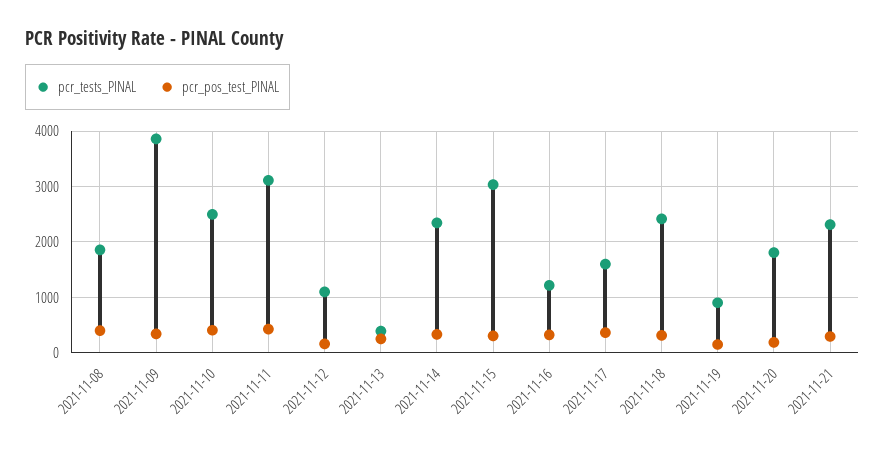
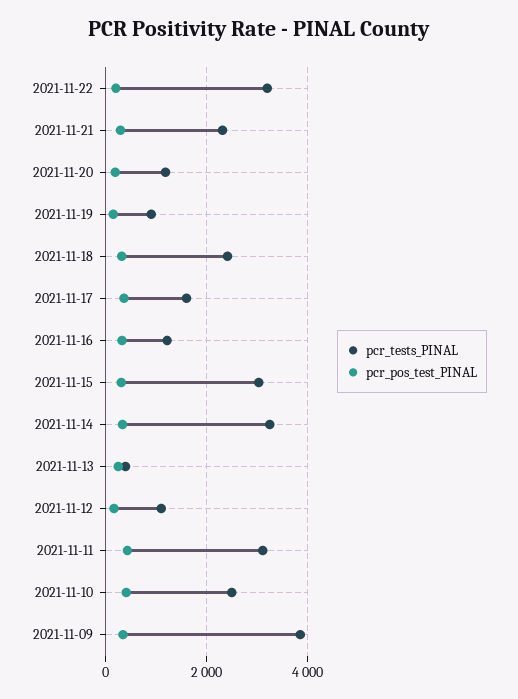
pcr_tests_PINAL, 2021-11-08: 1800 -> none
pcr_pos_test_PINAL, 2021-11-08: 400 -> none
pcr_tests_PINAL, 2021-11-14: 2400 -> 3200
pcr_tests_PINAL, 2021-11-20: 1800 -> 1200
pcr_tests_PINAL, 2021-11-22: none -> 3200
pcr_pos_test_PINAL, 2021-11-22: none -> 200

